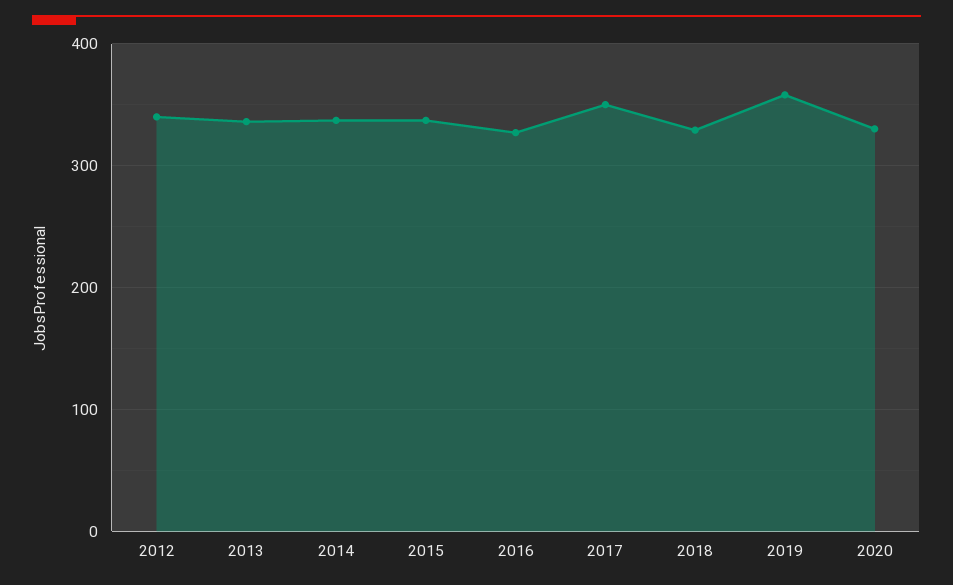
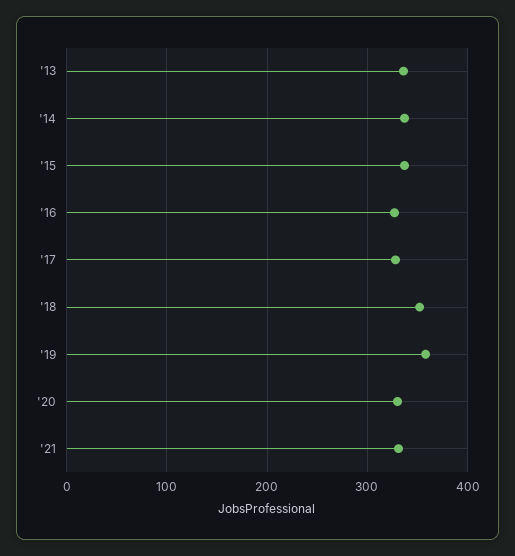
2012: 340 -> none
2017: 350 -> 330
2018: 330 -> 350
'21: none -> 330

